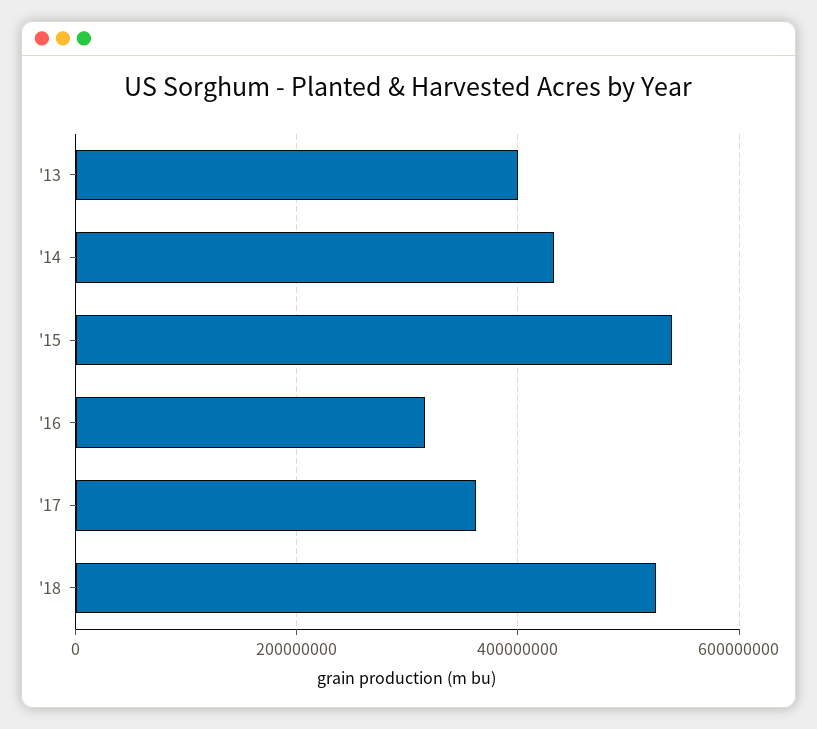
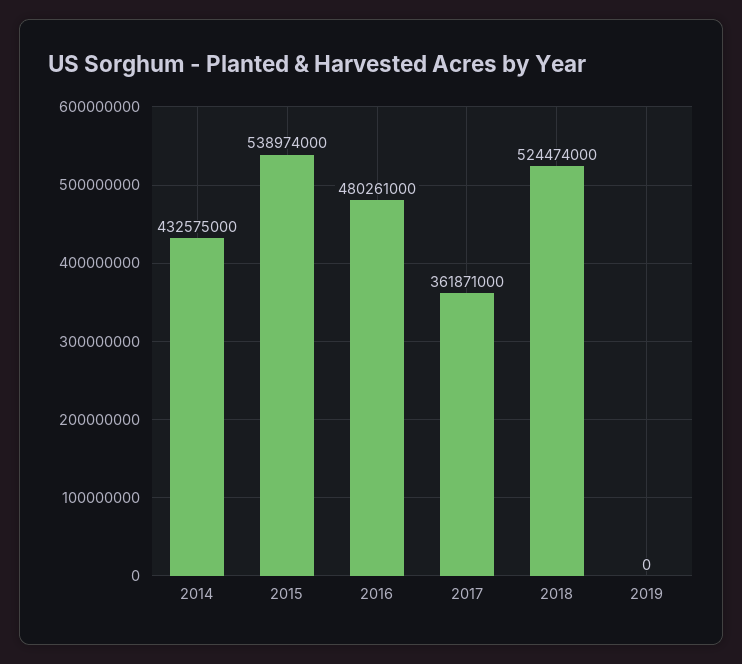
'13: 400000000 -> none
'16: 320000000 -> 480261000
2019: none -> 0

